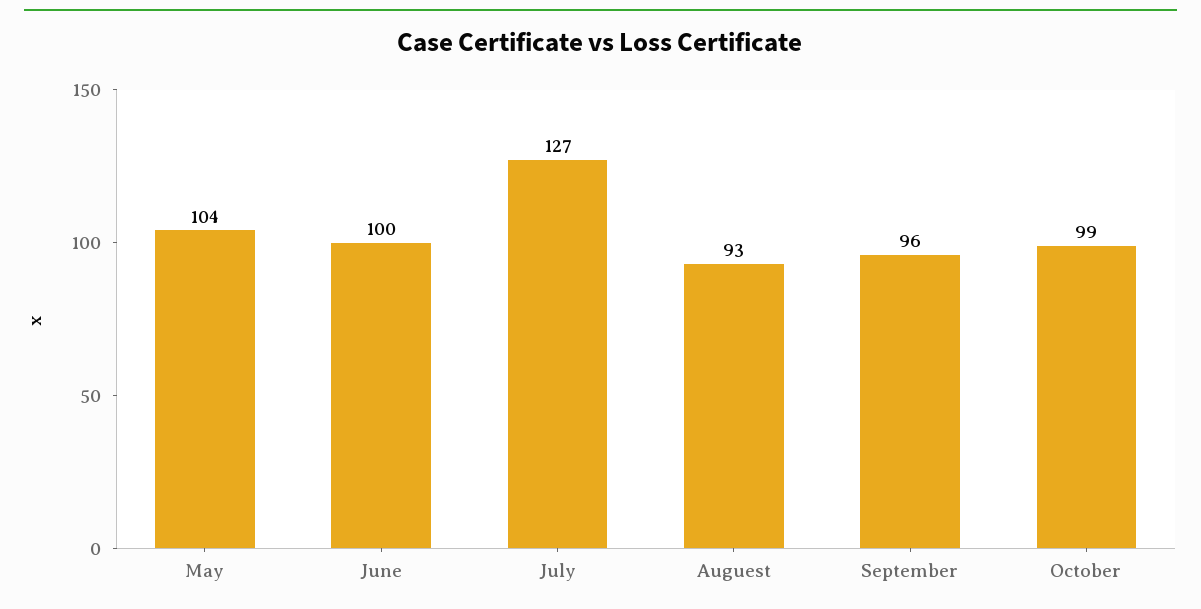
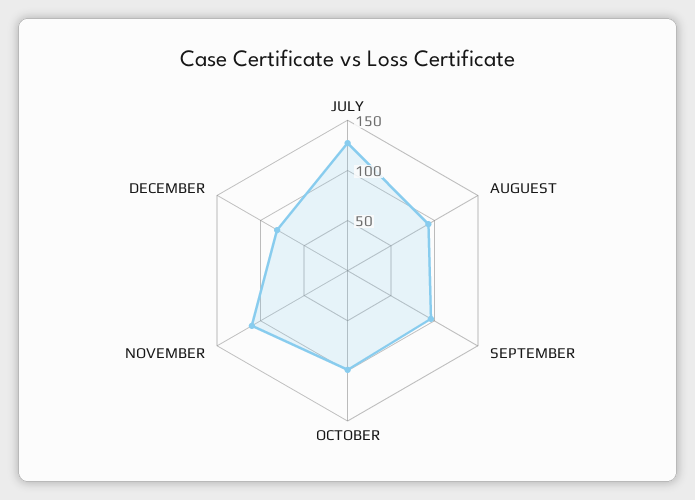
May: 104 -> none
June: 100 -> none
NOVEMBER: none -> 110
DECEMBER: none -> 80

